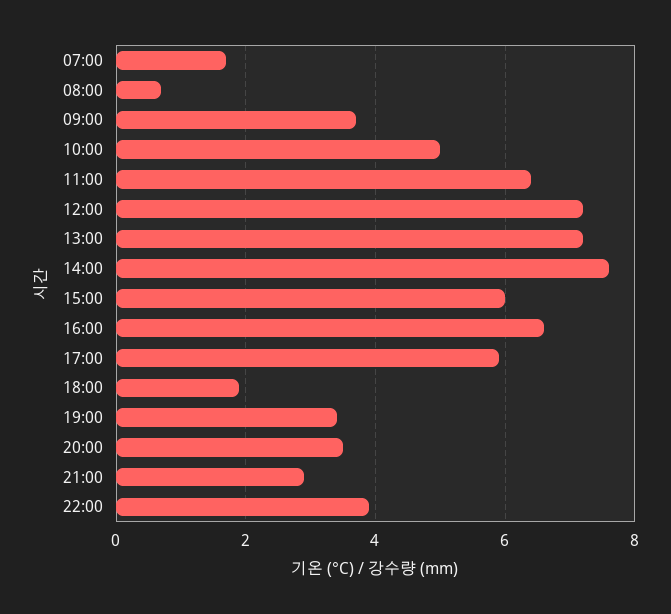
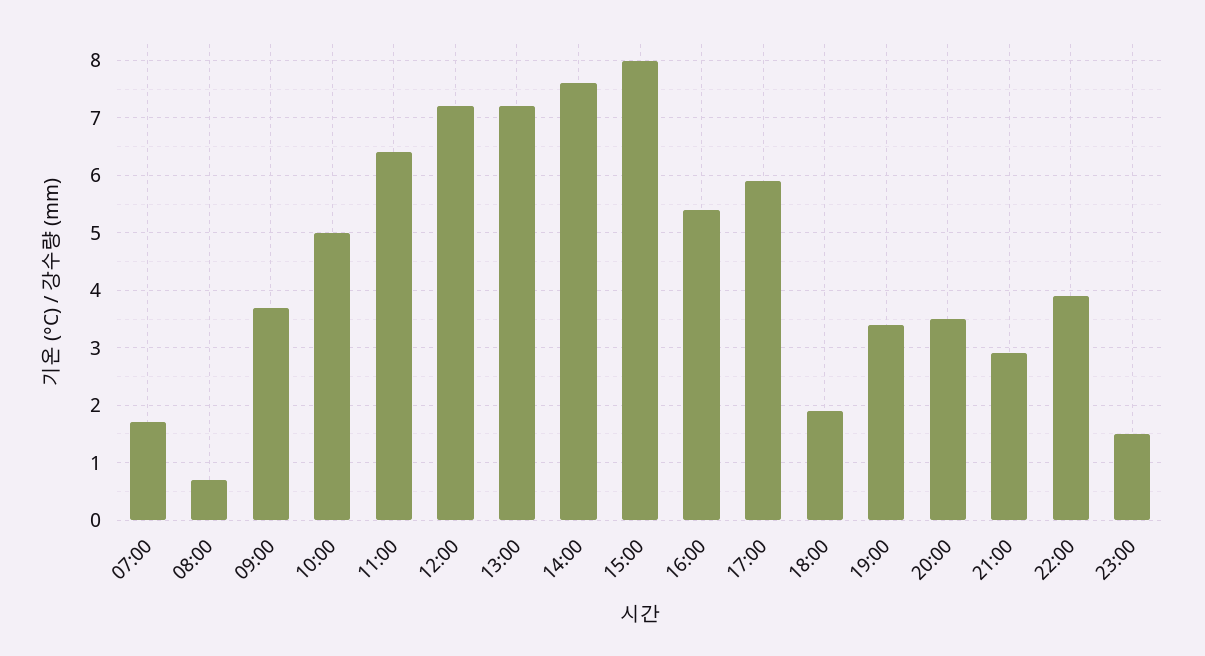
15:00: 6 -> 8
16:00: 6.5 -> 5.5
23:00: none -> 1.5

